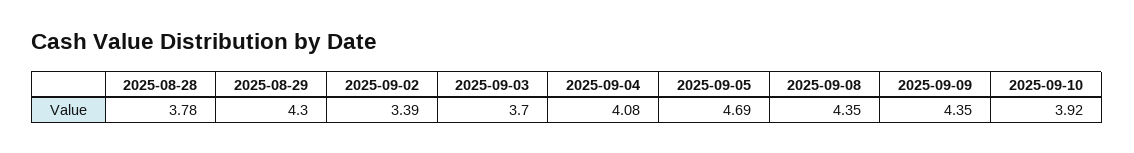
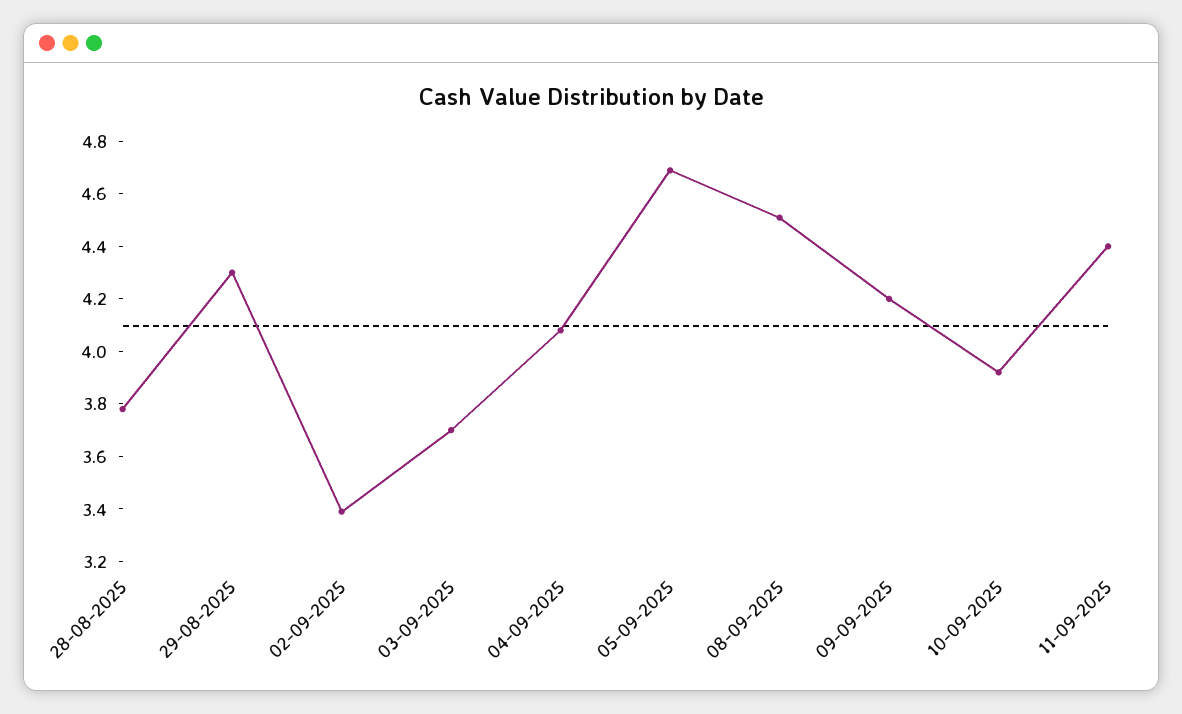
2025-09-08: 4.35 -> 4.5
2025-09-09: 4.35 -> 4.2
11-09-2025: none -> 4.4

